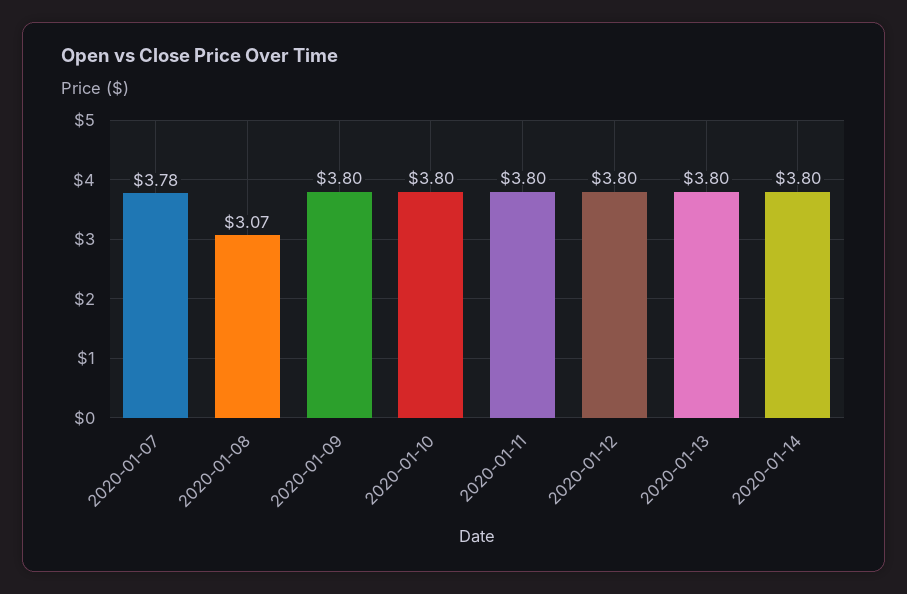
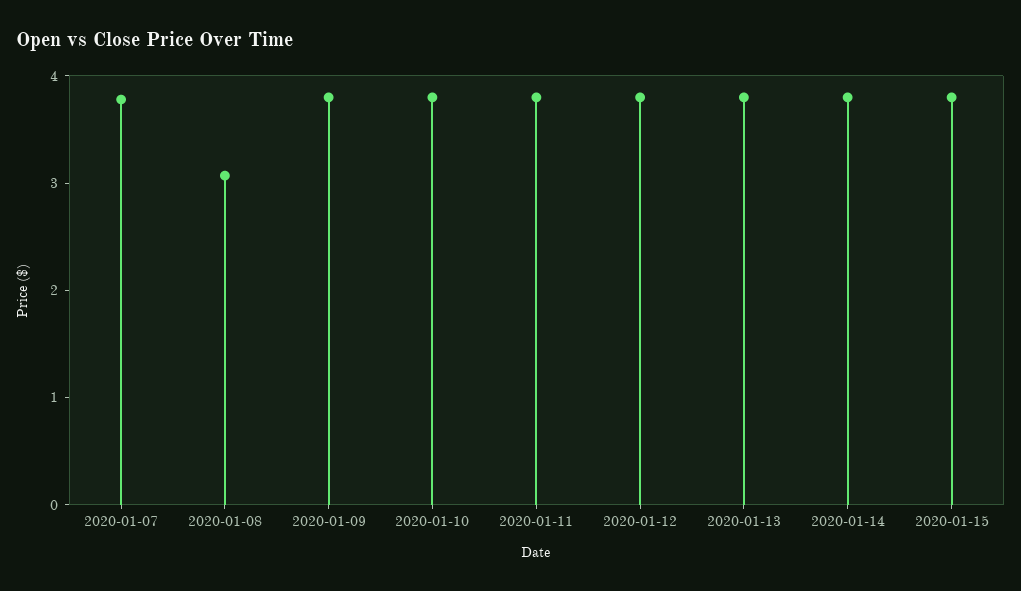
2020-01-15: none -> 3.8

